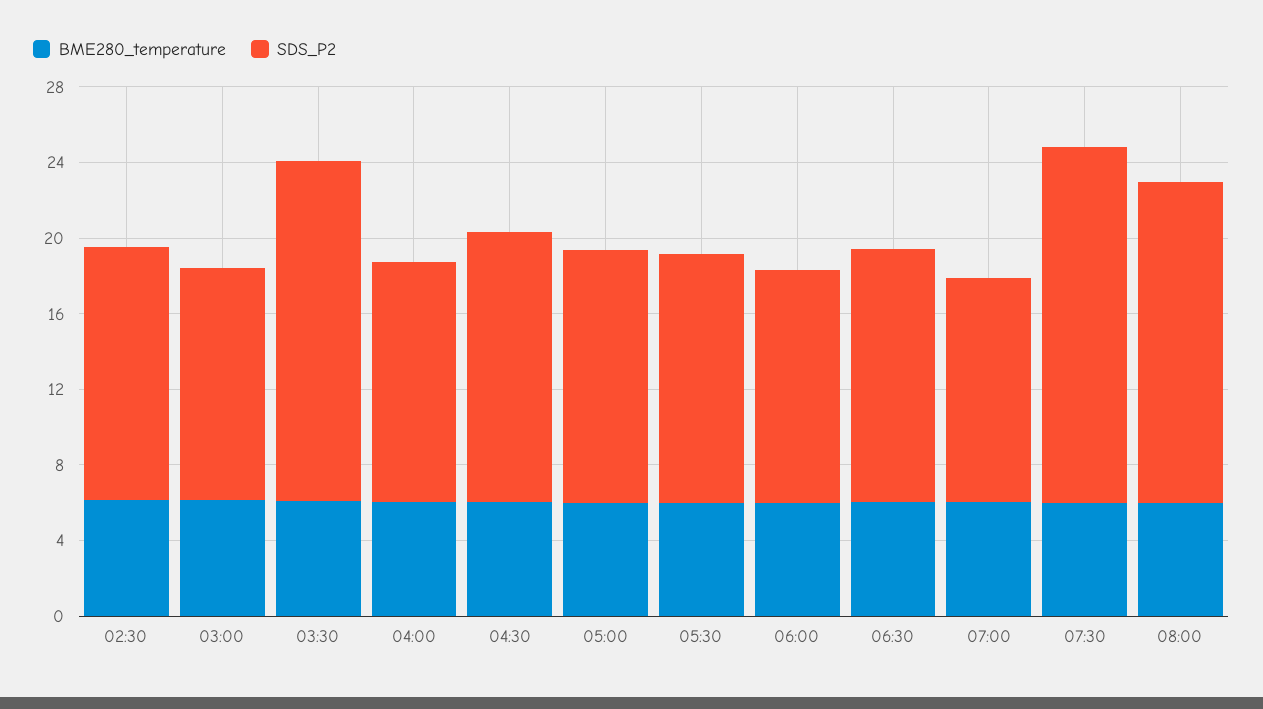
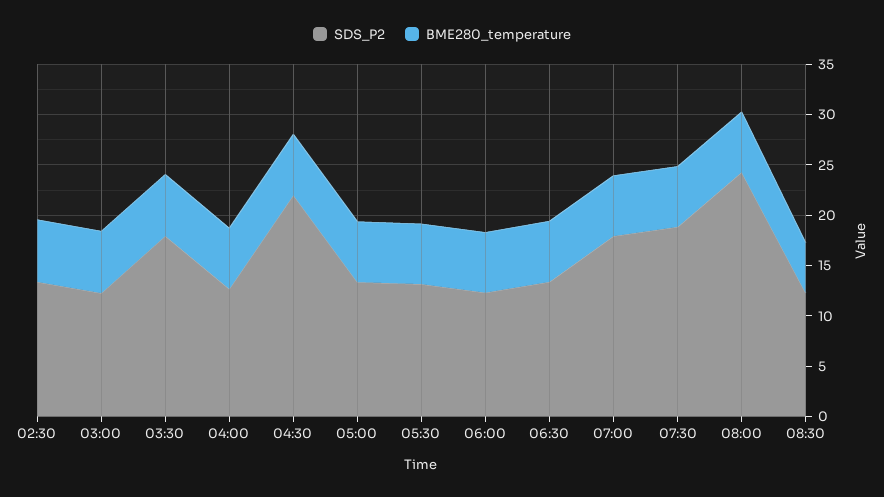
SDS_P2, 04:30: 14 -> 22
SDS_P2, 07:00: 12 -> 18
SDS_P2, 08:00: 17 -> 24
SDS_P2, 08:30: none -> 12
BME280_temperature, 08:30: none -> 5

